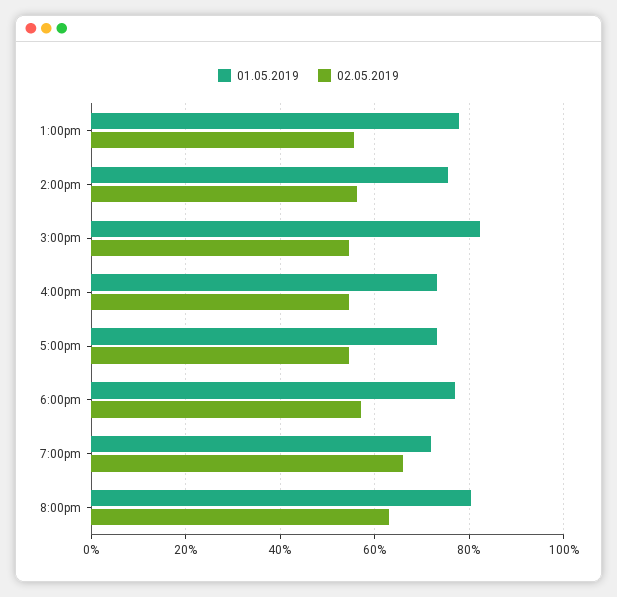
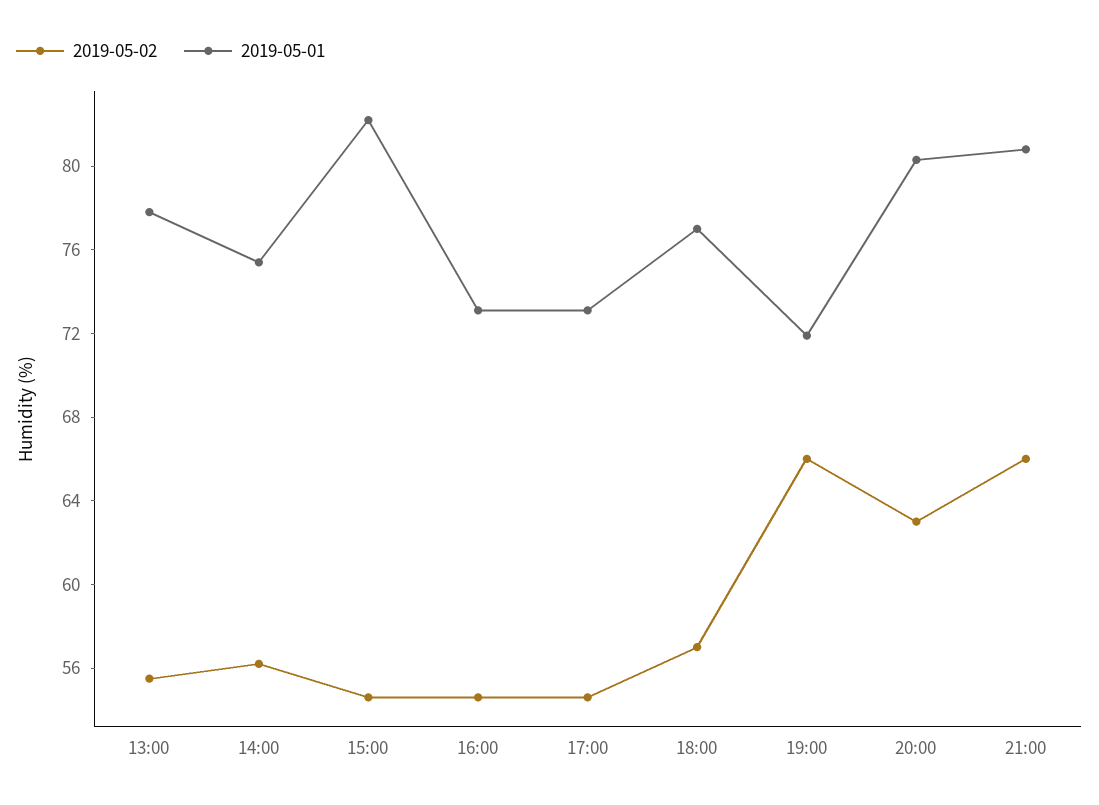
02.05.2019, 21:00: none -> 66
01.05.2019, 21:00: none -> 81

